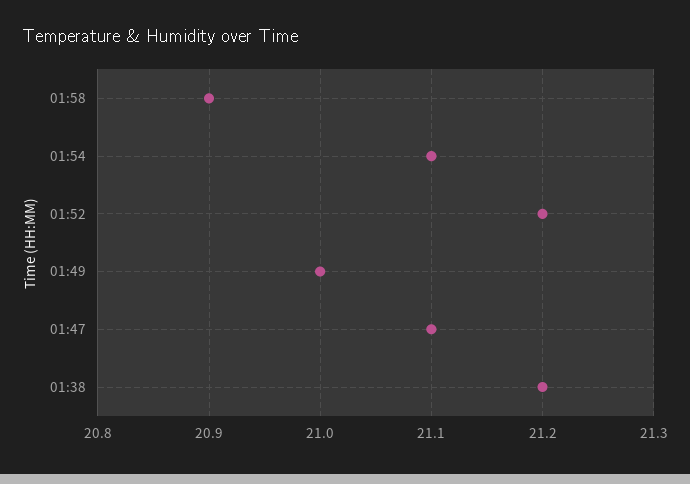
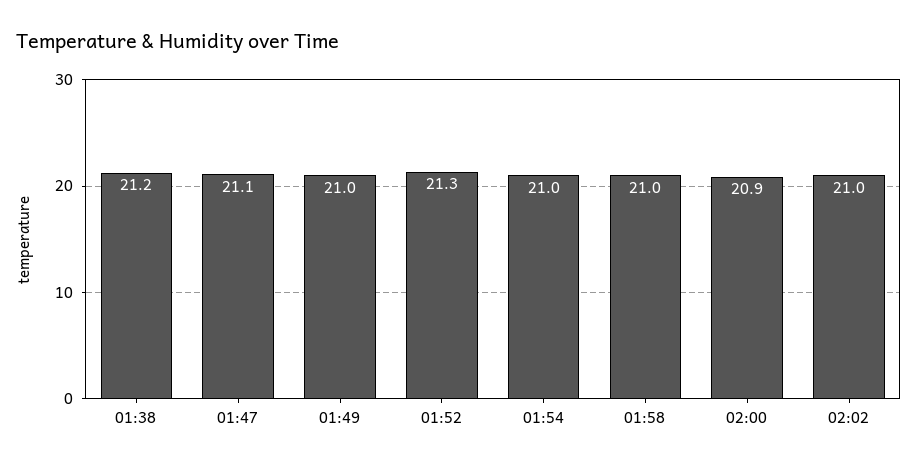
01:58: 20.9 -> 21
01:54: 21.1 -> 21
01:52: 21.2 -> 21.3
02:00: none -> 20.9
02:02: none -> 21

